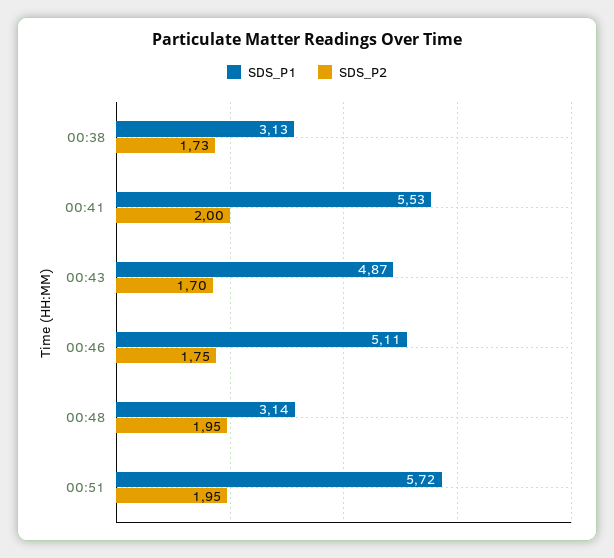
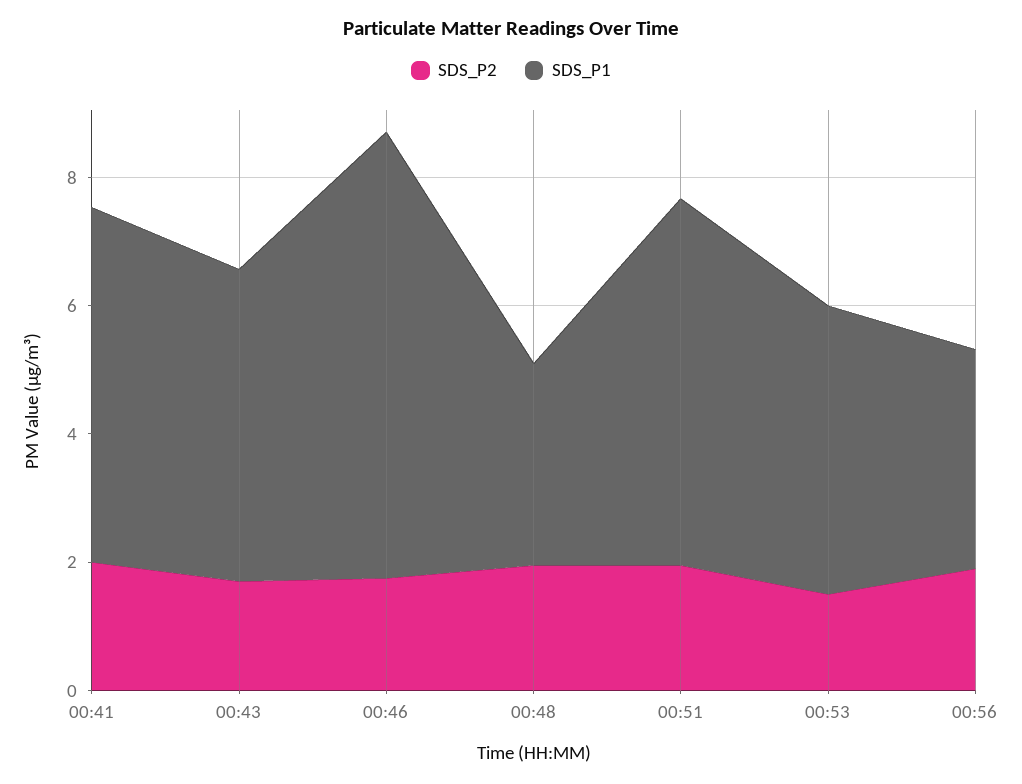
SDS_P1, 00:38: 3.13 -> none
SDS_P2, 00:38: 1.73 -> none
SDS_P1, 00:46: 5.11 -> 7
SDS_P2, 00:53: none -> 1.5
SDS_P1, 00:53: none -> 4.5
SDS_P2, 00:56: none -> 2
SDS_P1, 00:56: none -> 3.5

